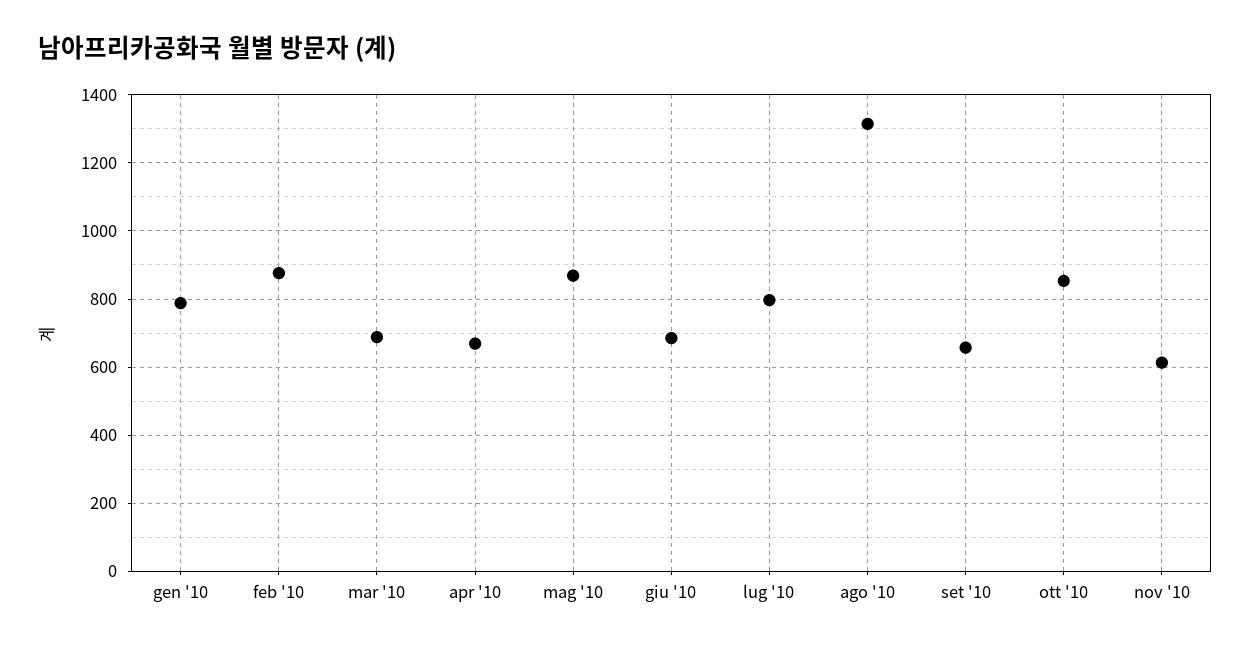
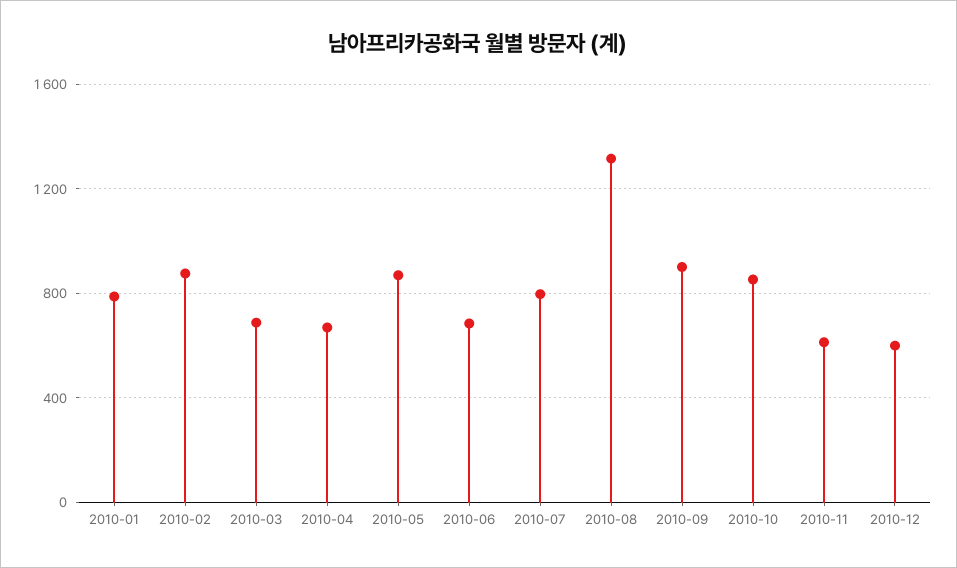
set '10: 660 -> 900
2010-12: none -> 600

